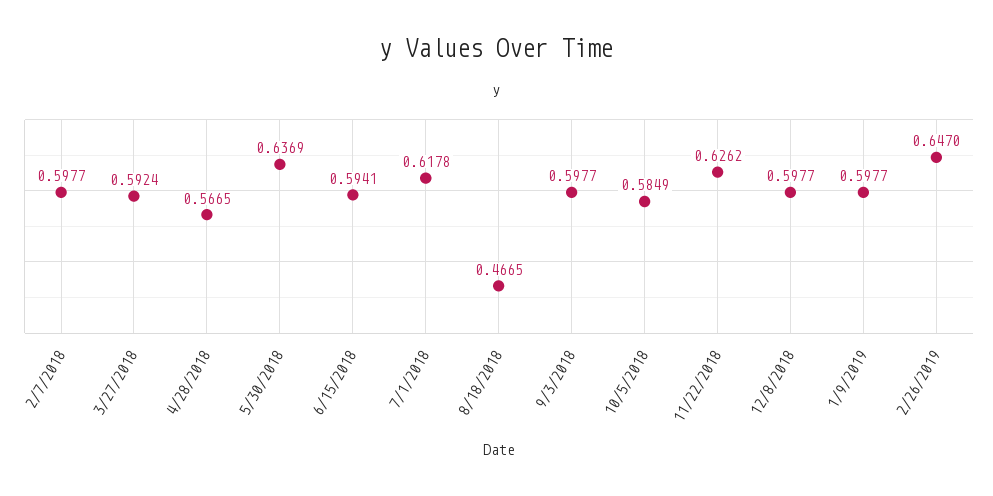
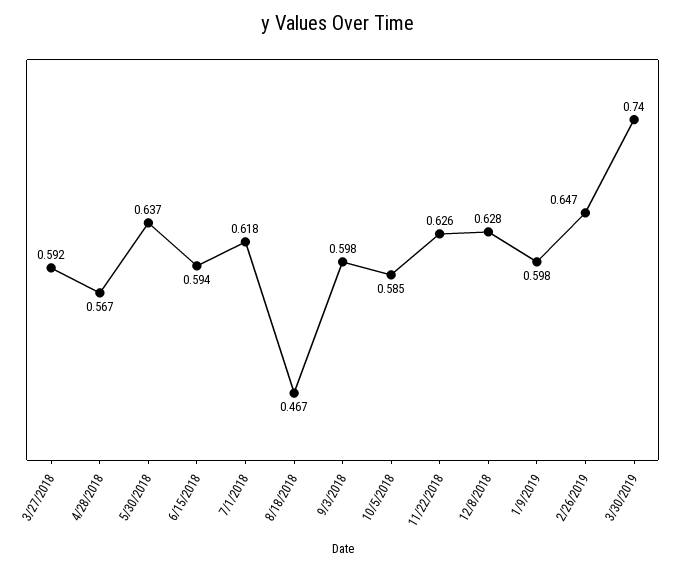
2/7/2018: 0.5977 -> none
12/8/2018: 0.5977 -> 0.628
3/30/2019: none -> 0.74

